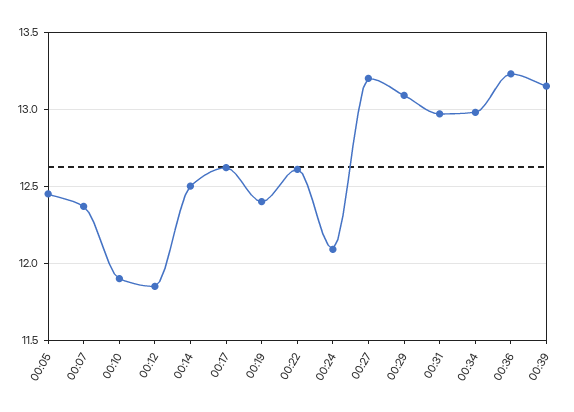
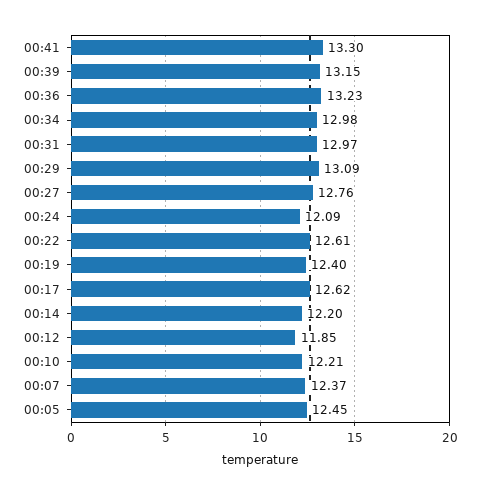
00:10: 11.9 -> 12.21
00:14: 12.5 -> 12.2
00:27: 13.2 -> 12.76
00:41: none -> 13.3

